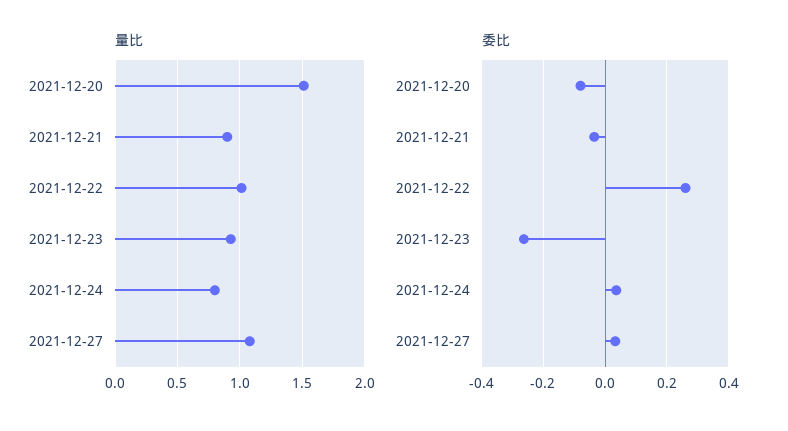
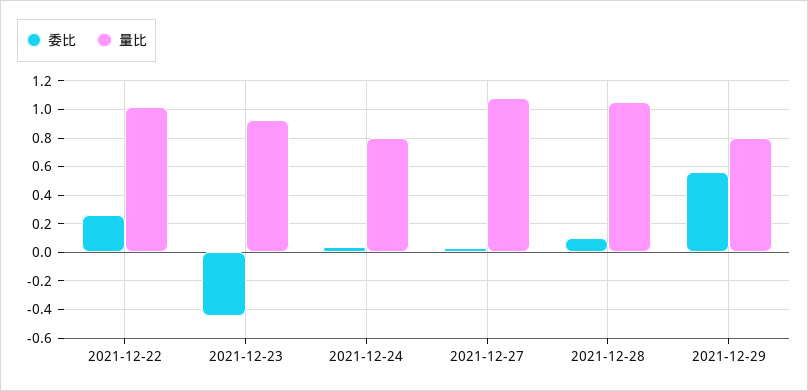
量比, 2021-12-20: 1.5 -> none
量比, 2021-12-21: 0.9 -> none
委比, 2021-12-20: -0.08 -> none
委比, 2021-12-21: -0.04 -> none
委比, 2021-12-23: -0.26 -> -0.45
委比, 2021-12-28: none -> 0.1
量比, 2021-12-28: none -> 1.05
委比, 2021-12-29: none -> 0.55
量比, 2021-12-29: none -> 0.8

